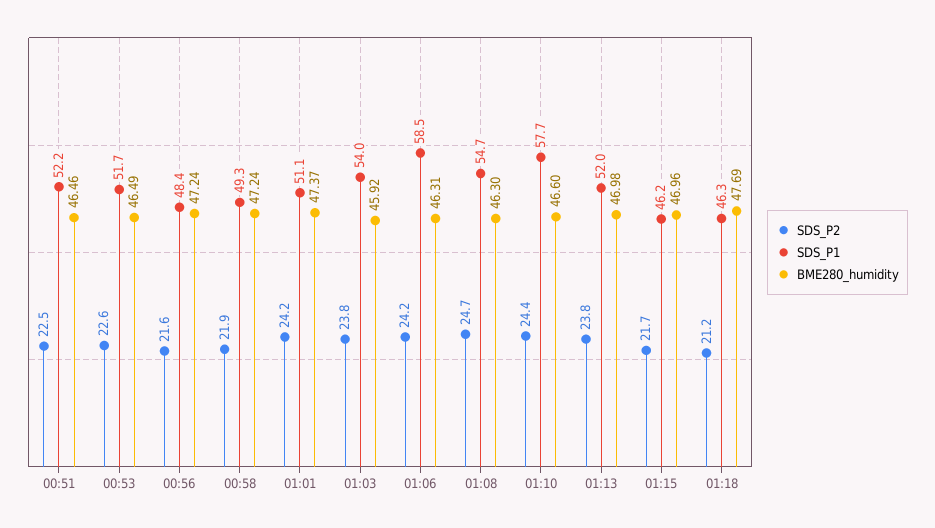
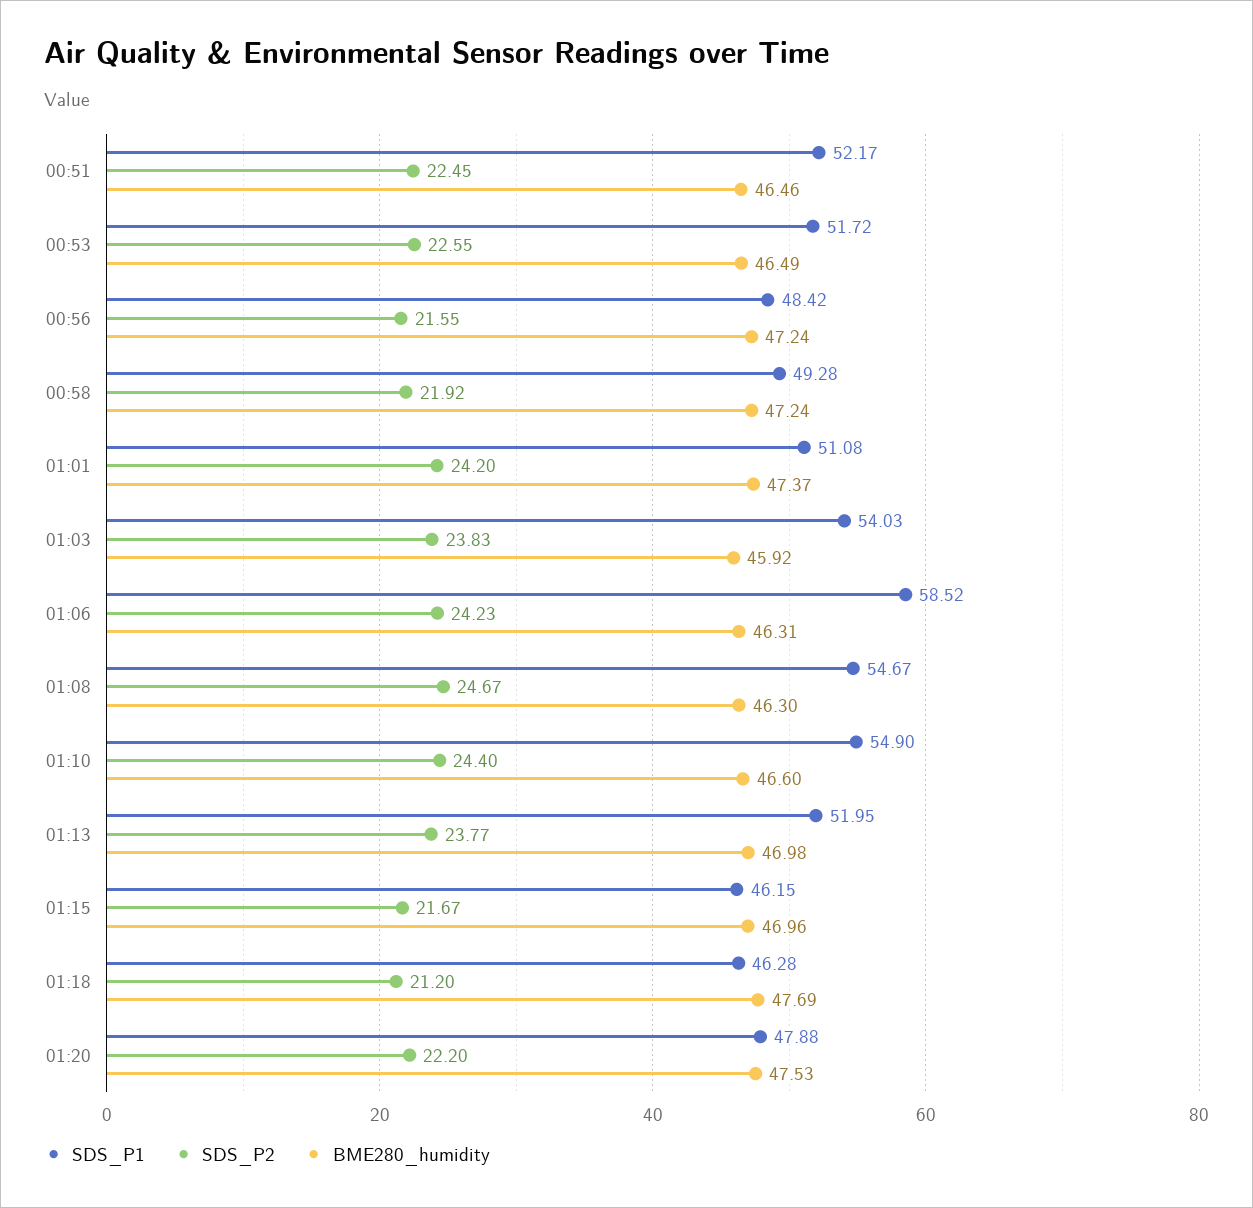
SDS_P1, 01:10: 57.7 -> 54.9
SDS_P1, 01:20: none -> 47.88
SDS_P2, 01:20: none -> 22.2
BME280_humidity, 01:20: none -> 47.53

